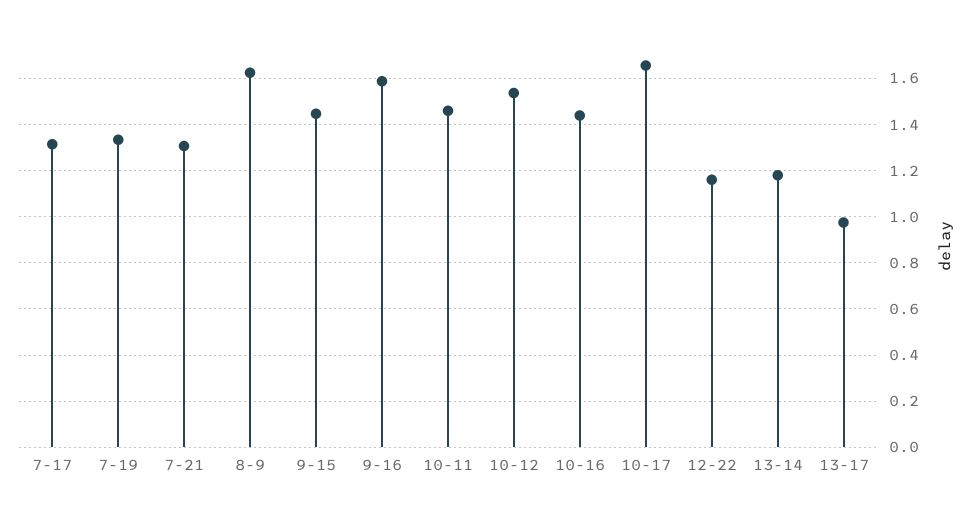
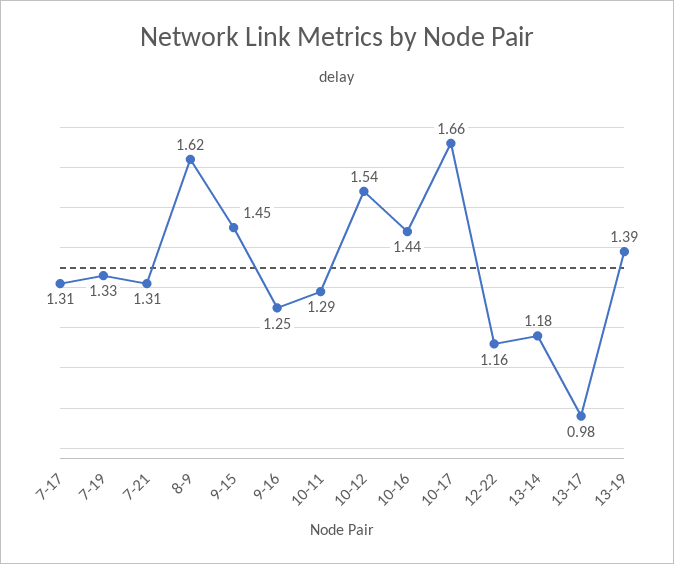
9-16: 1.6 -> 1.25
10-11: 1.45 -> 1.29
13-19: none -> 1.39

